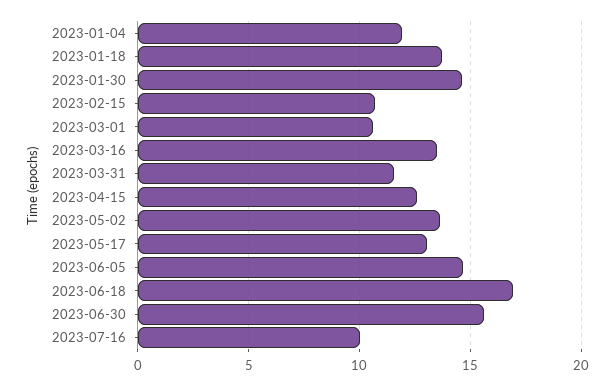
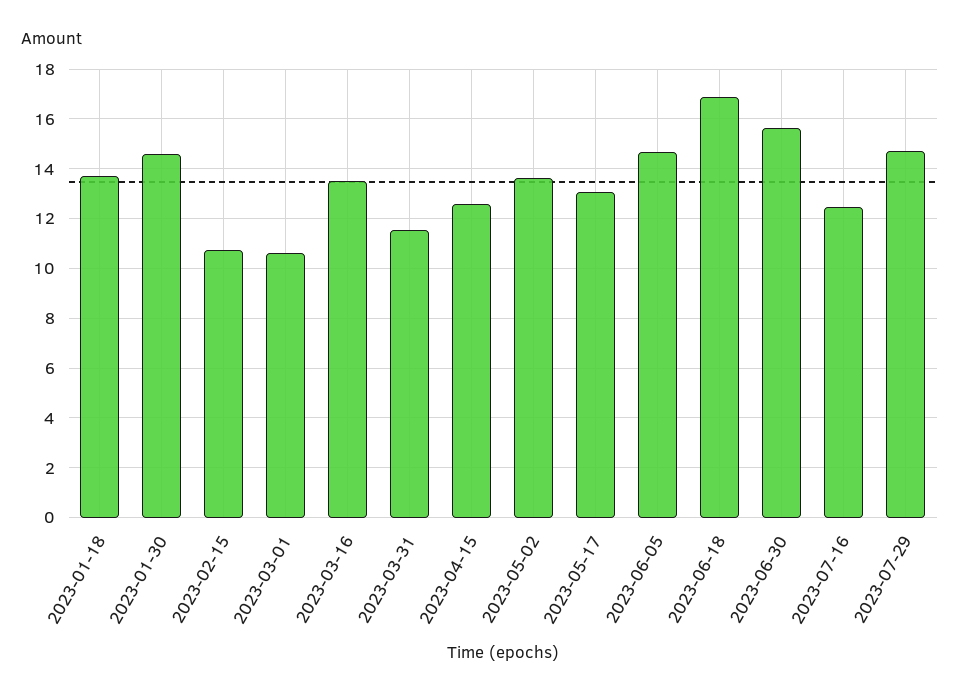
2023-01-04: 12 -> none
2023-07-16: 10 -> 12.5
2023-07-29: none -> 14.75

